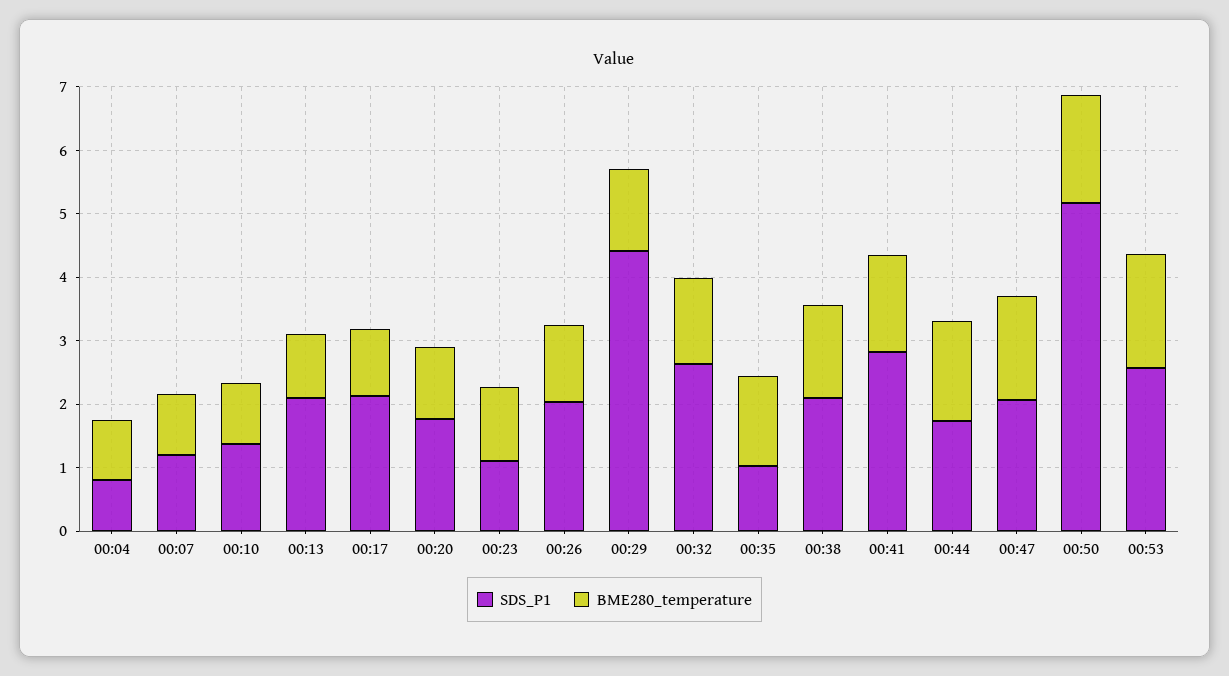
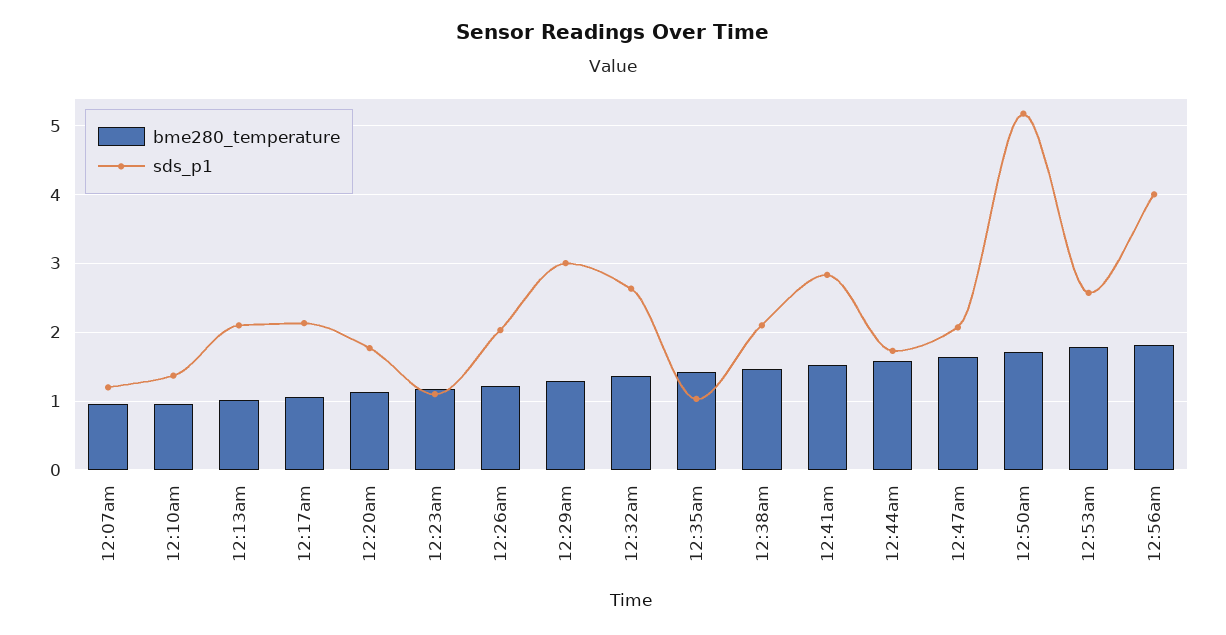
SDS_P1, 00:04: 0.8 -> none
BME280_temperature, 00:04: 1 -> none
SDS_P1, 00:29: 4.4 -> 3
BME280_temperature, 12:56am: none -> 1.8
SDS_P1, 12:56am: none -> 4

